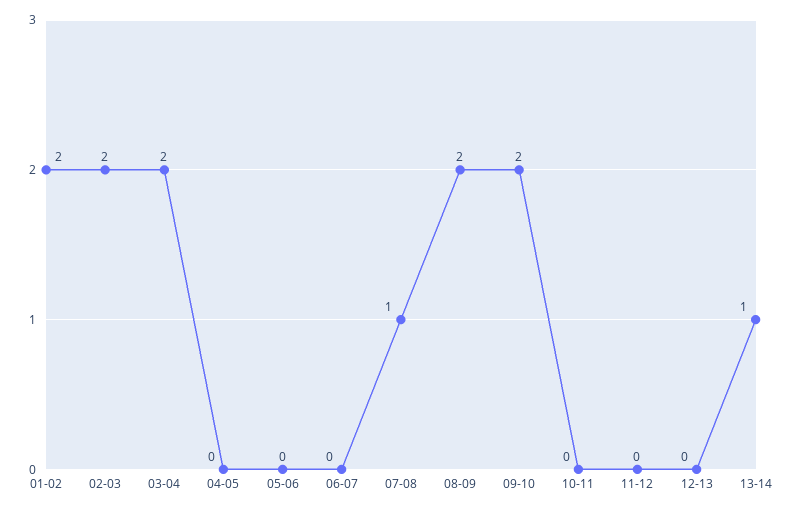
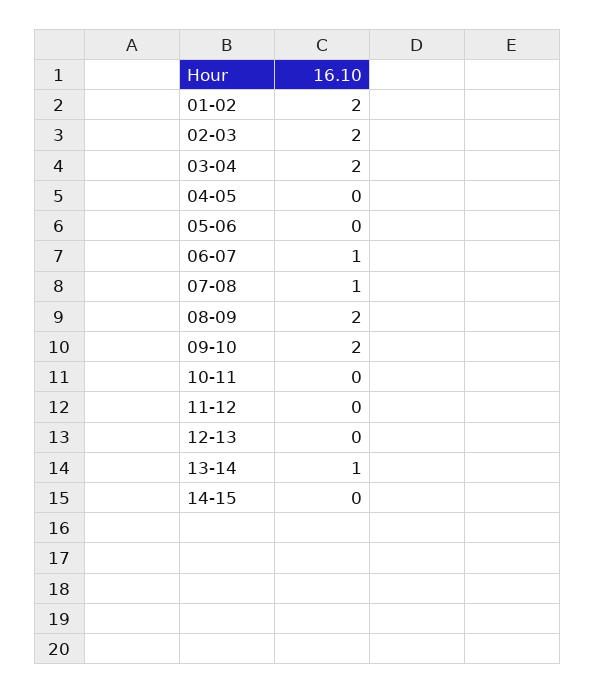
06-07: 0 -> 1
14-15: none -> 0

